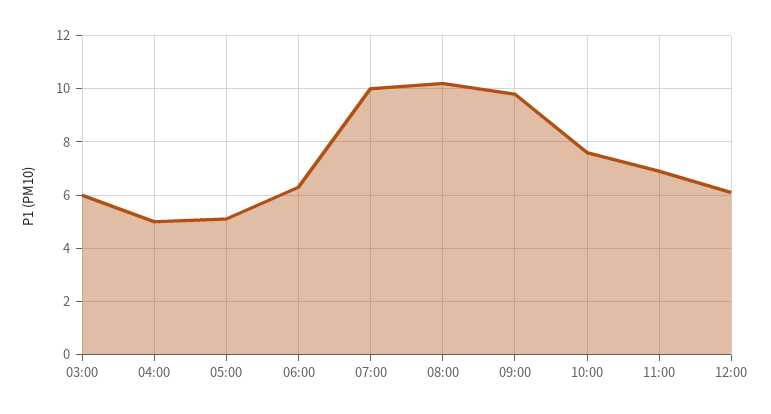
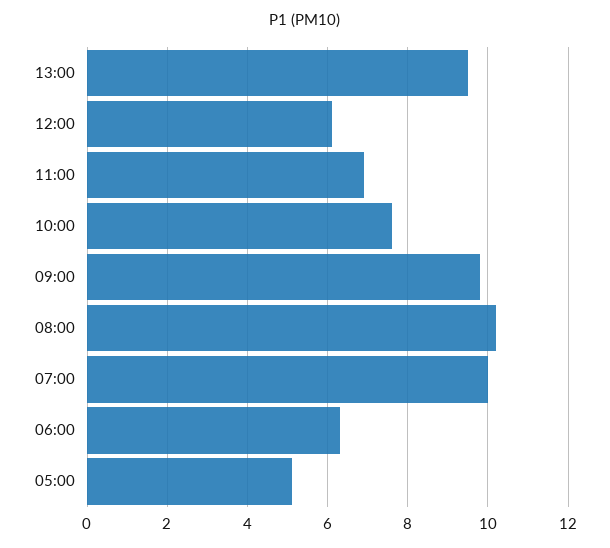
03:00: 6 -> none
04:00: 5 -> none
13:00: none -> 9.5

